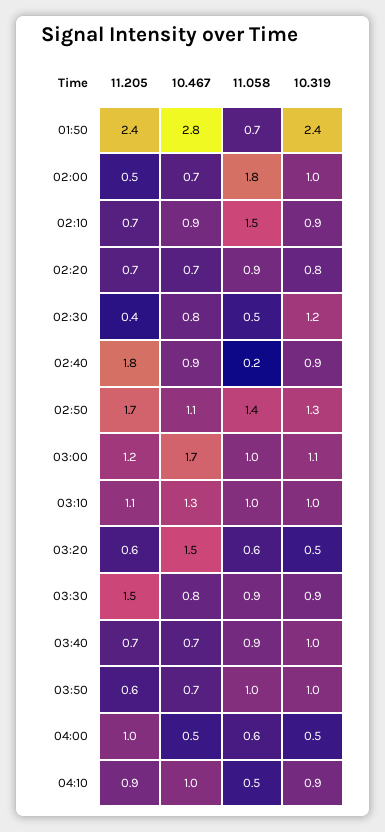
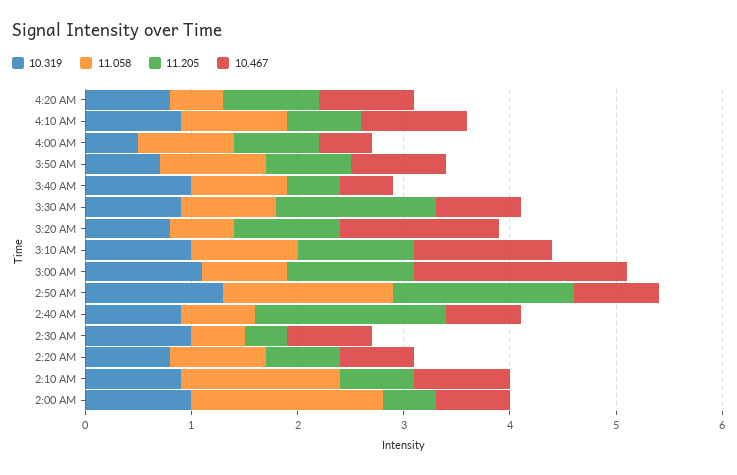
11.205, 01:50: 2.4 -> none
10.467, 01:50: 2.8 -> none
11.058, 01:50: 0.7 -> none
10.319, 01:50: 2.4 -> none
10.319, 02:30: 1.2 -> 1
10.467, 02:40: 0.9 -> 0.7
11.058, 02:40: 0.2 -> 0.7
10.467, 02:50: 1.1 -> 0.8
11.058, 02:50: 1.4 -> 1.6
10.467, 03:00: 1.7 -> 2
11.058, 03:00: 1 -> 0.8
11.205, 03:20: 0.6 -> 1
10.319, 03:20: 0.5 -> 0.8
11.205, 03:40: 0.7 -> 0.5
10.467, 03:40: 0.7 -> 0.5
11.205, 03:50: 0.6 -> 0.8
10.467, 03:50: 0.7 -> 0.9
10.319, 03:50: 1 -> 0.7
11.205, 04:00: 1 -> 0.8
11.058, 04:00: 0.6 -> 0.9
11.205, 04:10: 0.9 -> 0.7
11.058, 04:10: 0.5 -> 1
10.319, 4:20 AM: none -> 0.8
11.058, 4:20 AM: none -> 0.5
11.205, 4:20 AM: none -> 0.9
10.467, 4:20 AM: none -> 0.9

